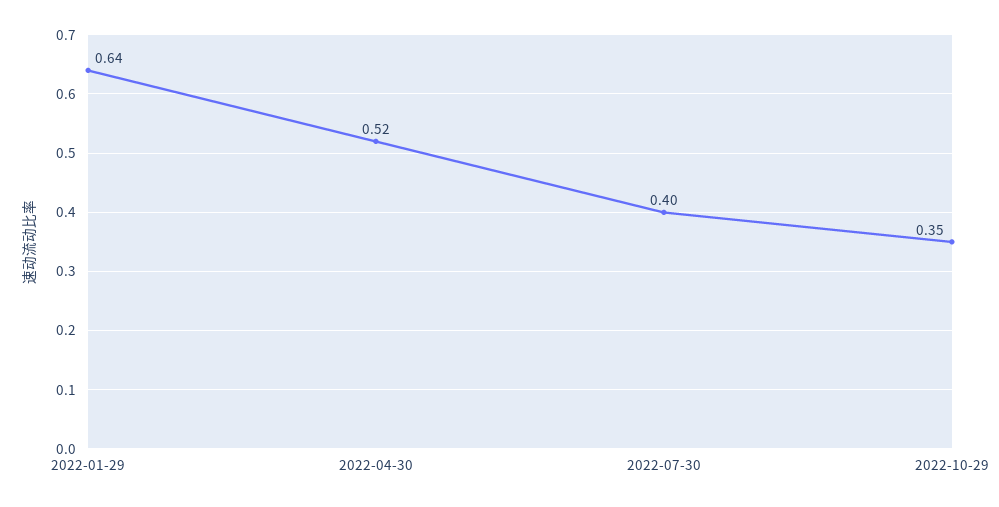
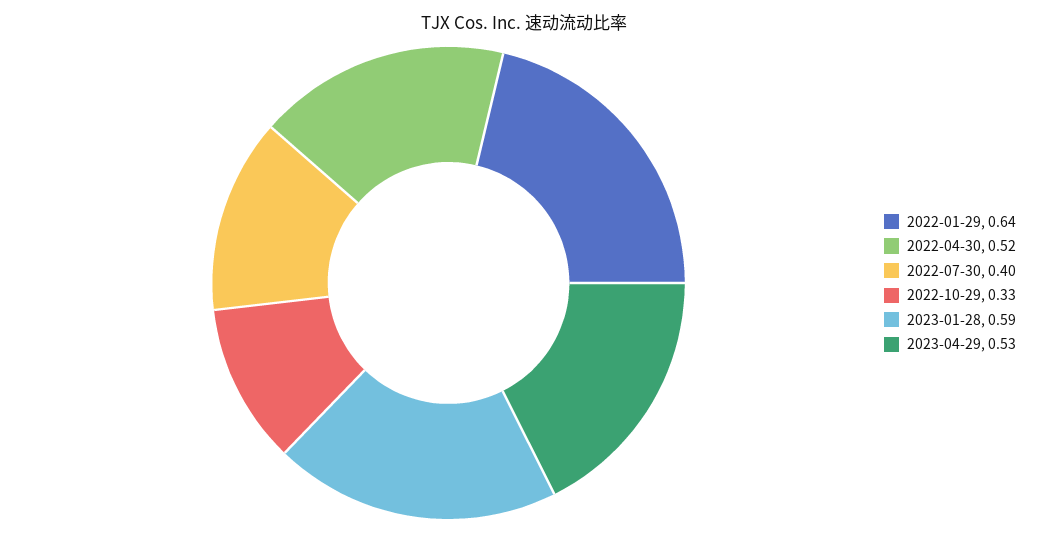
2022-10-29: 0.35 -> 0.33
2023-01-28: none -> 0.59
2023-04-29: none -> 0.53

